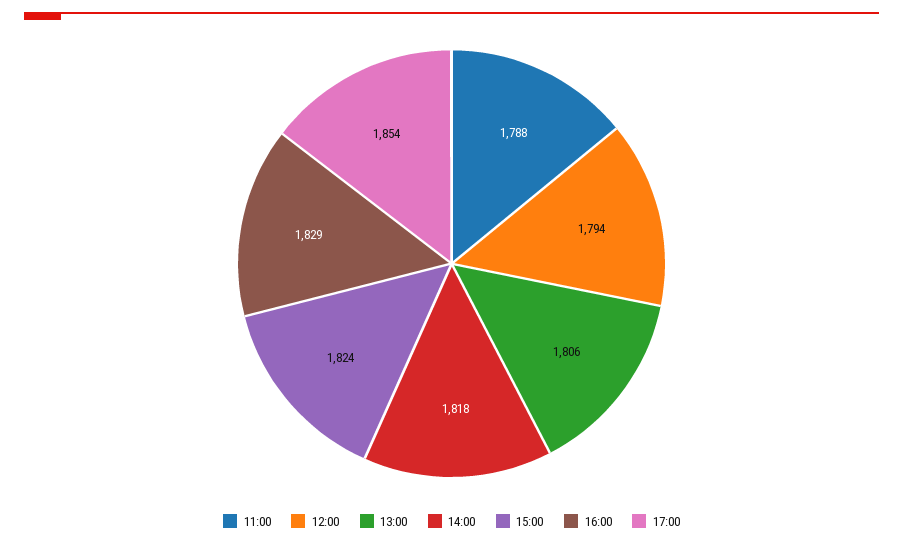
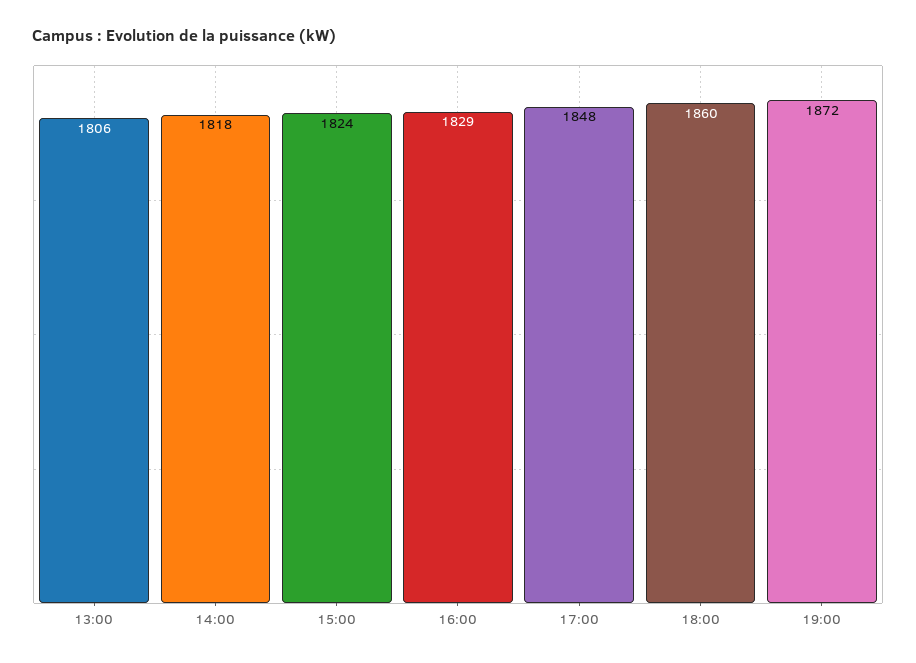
11:00: 1788 -> none
12:00: 1794 -> none
17:00: 1854 -> 1848
18:00: none -> 1860
19:00: none -> 1872

